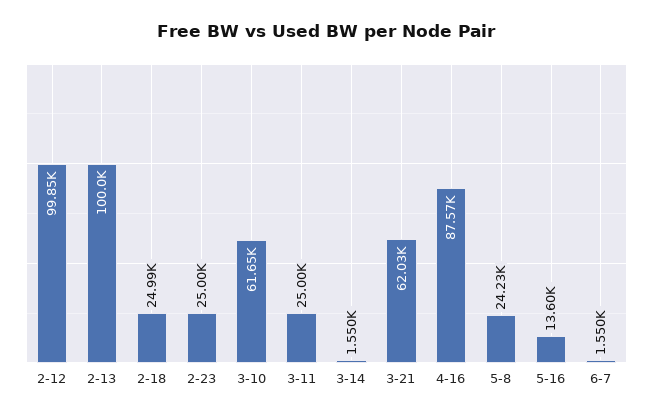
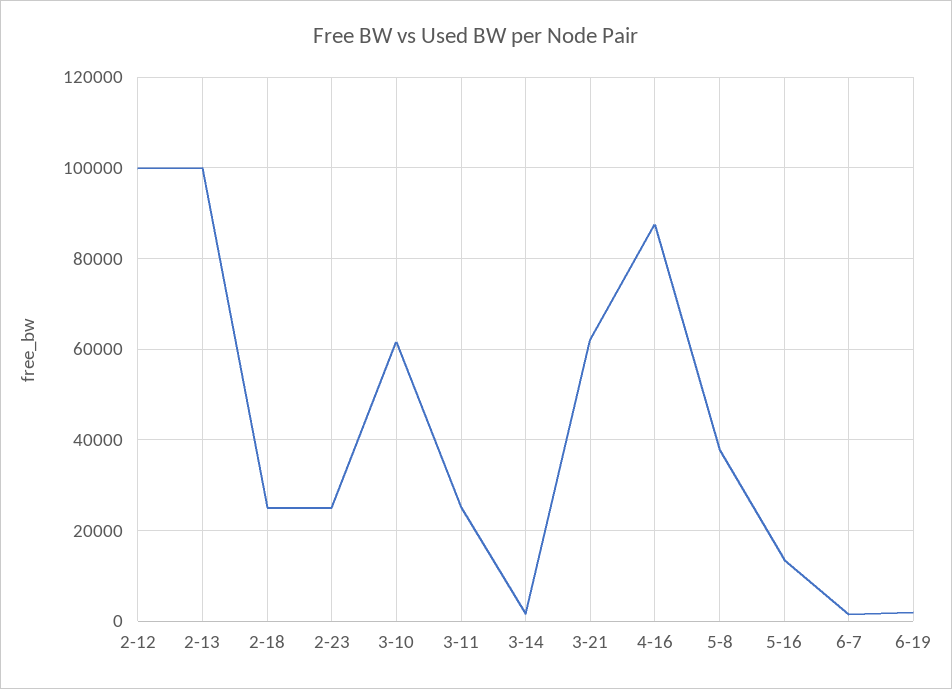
5-8: 24230 -> 38000
6-19: none -> 2000

